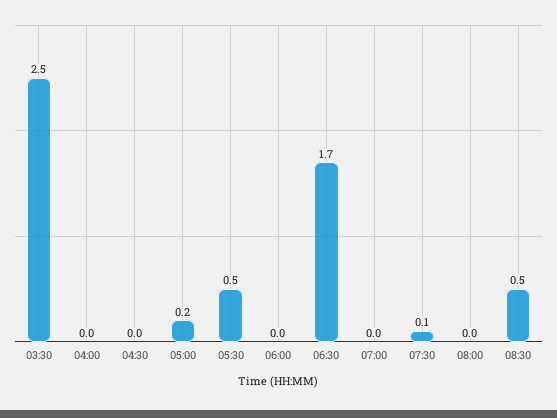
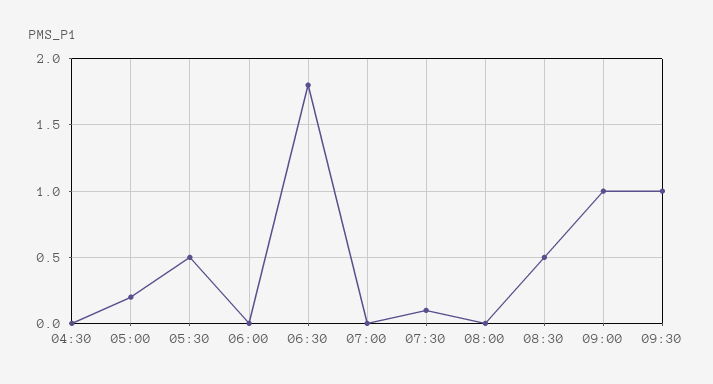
03:30: 2.5 -> none
04:00: 0 -> none
06:30: 1.7 -> 1.8
09:00: none -> 1
09:30: none -> 1

